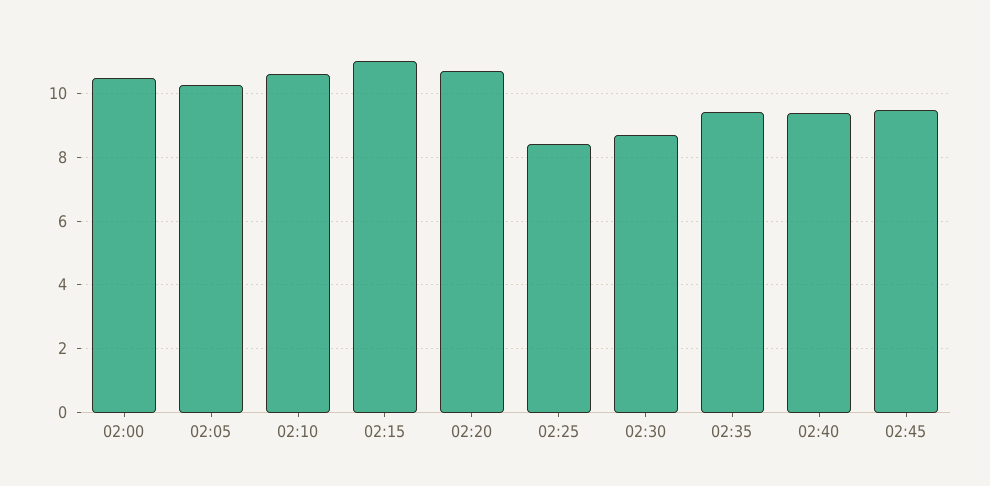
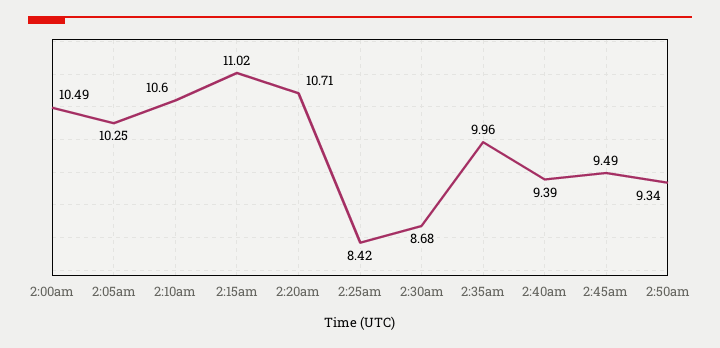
02:35: 9.4 -> 9.96
2:50am: none -> 9.34

